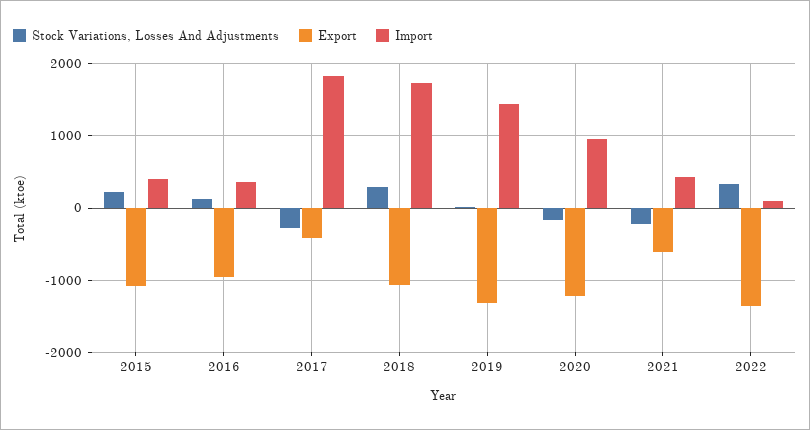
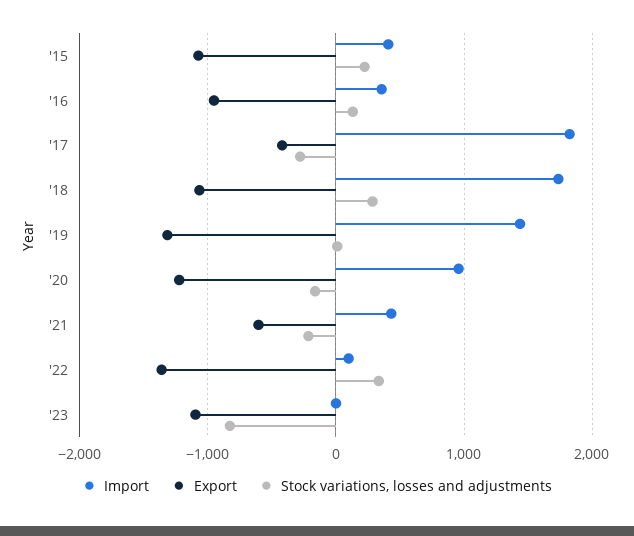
Import, '23: none -> 0
Export, '23: none -> -1100
Stock Variations, Losses And Adjustments, '23: none -> -800

